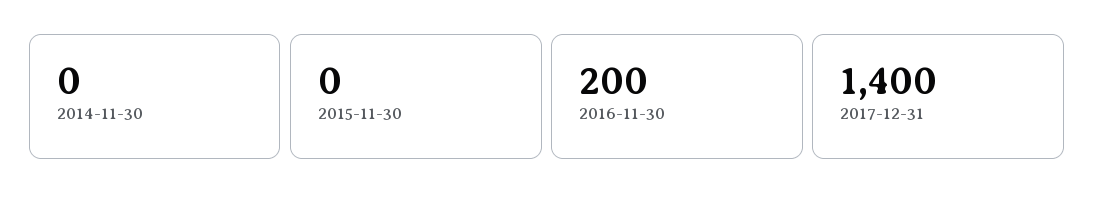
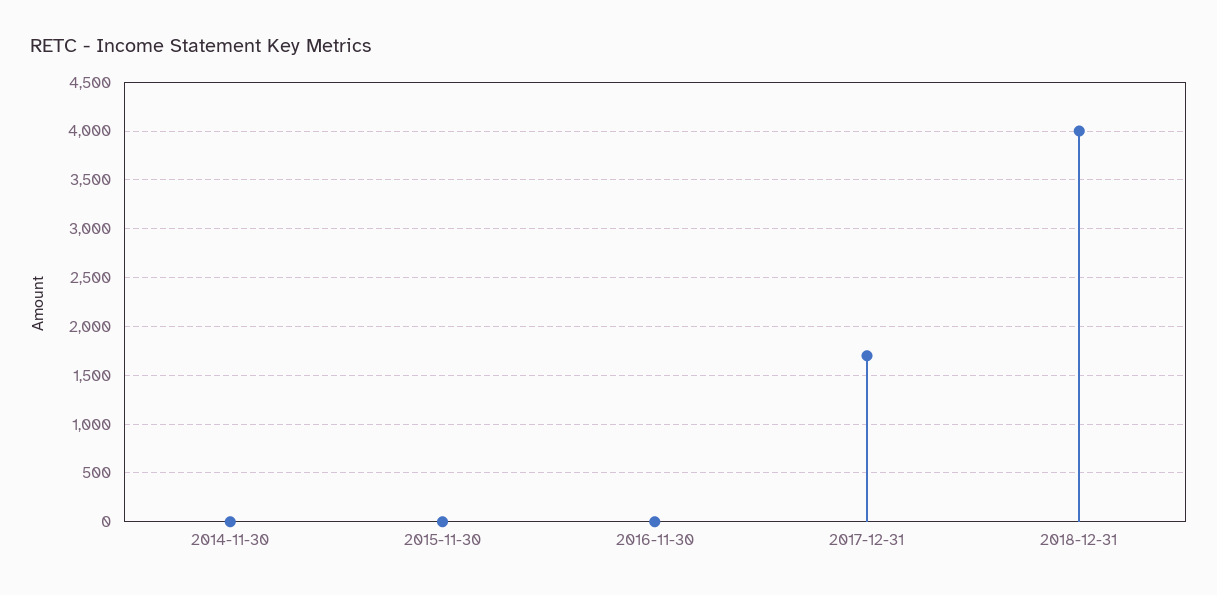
2016-11-30: 200 -> 0
2017-12-31: 1400 -> 1700
2018-12-31: none -> 4000

